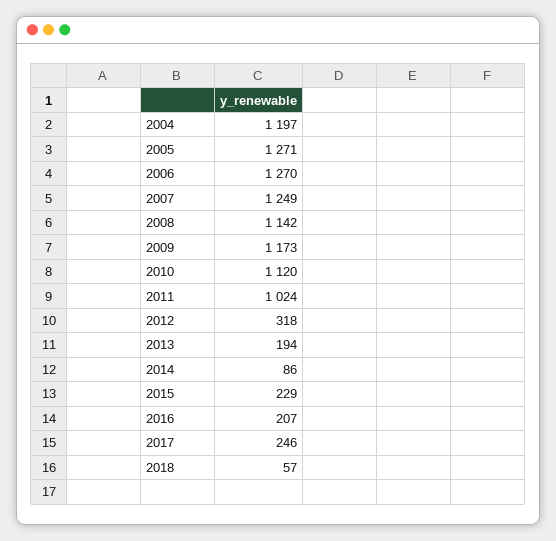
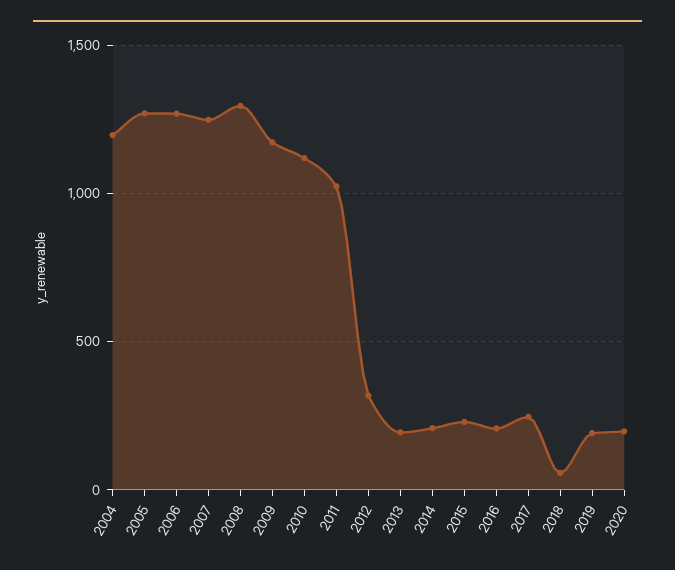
2008: 1142 -> 1300
2014: 86 -> 200
2019: none -> 200
2020: none -> 200

